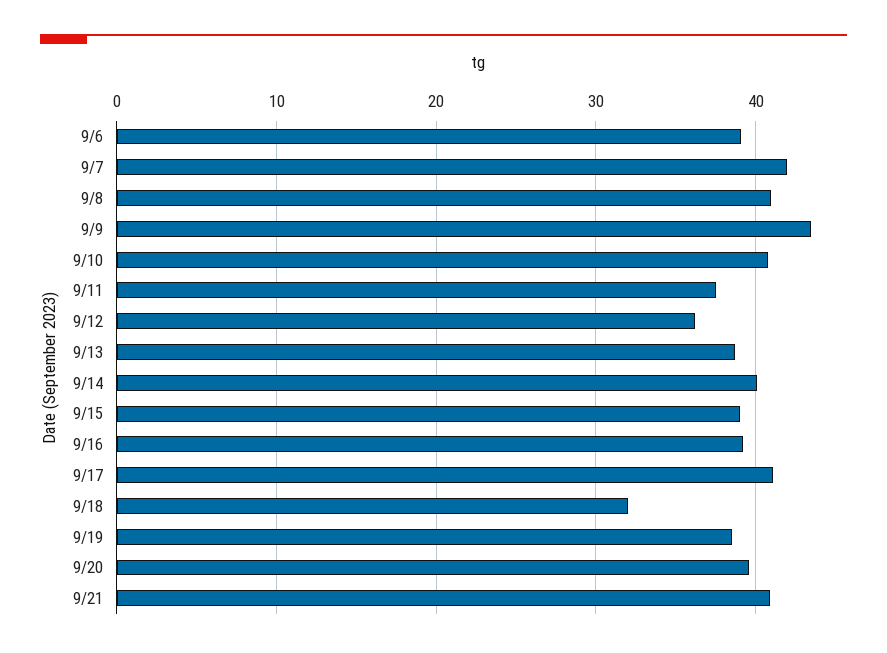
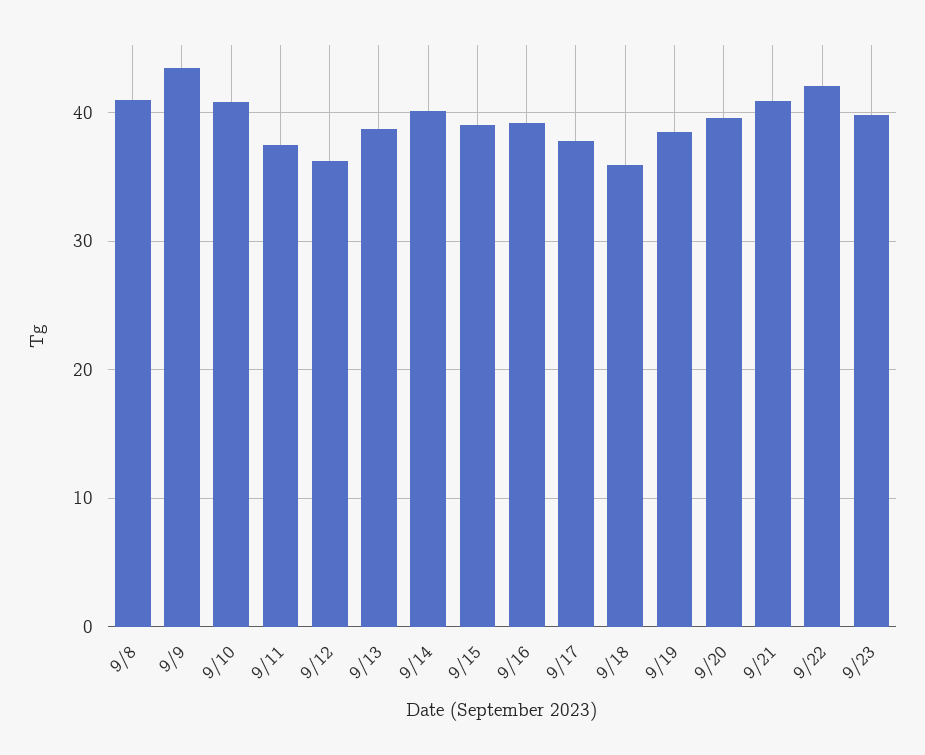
9/6: 39 -> none
9/7: 42 -> none
9/17: 41 -> 38
9/18: 32 -> 36
9/22: none -> 42
9/23: none -> 40

